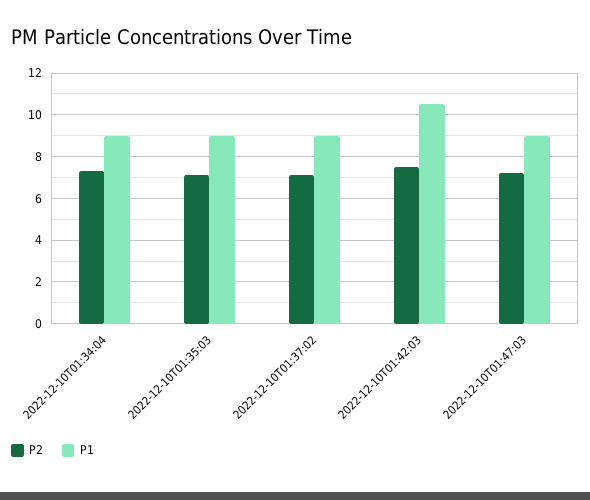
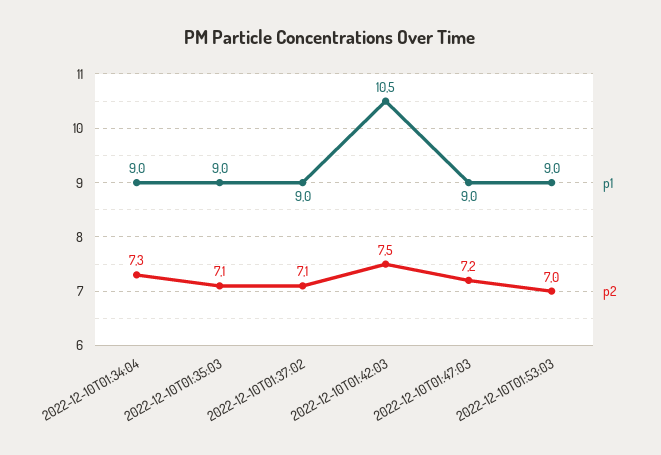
P1, 2022-12-10T01:53:03: none -> 9
P2, 2022-12-10T01:53:03: none -> 7

